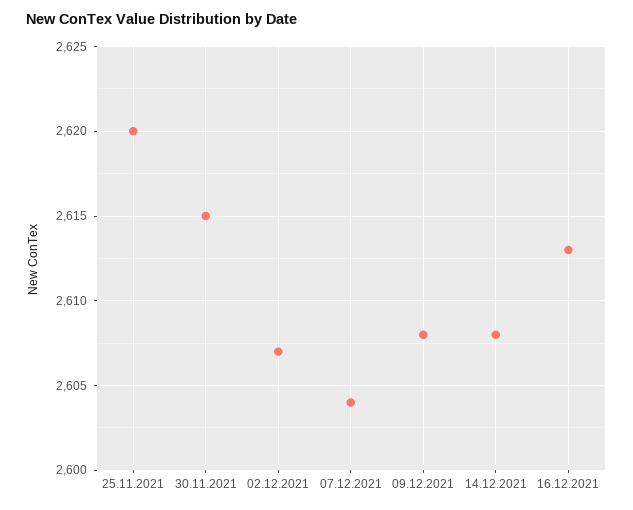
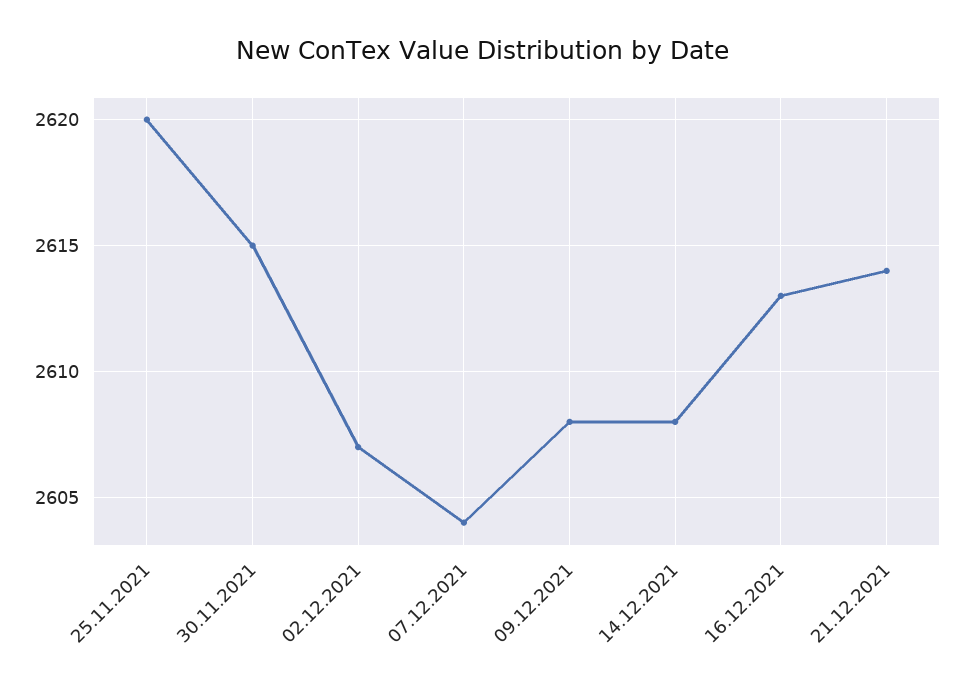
21.12.2021: none -> 2614

